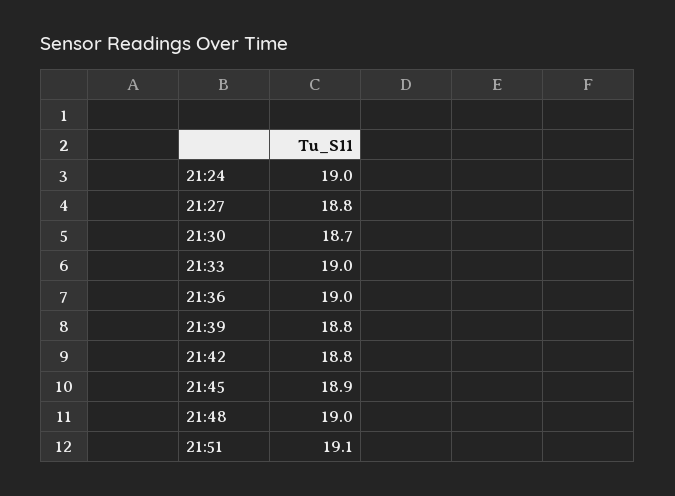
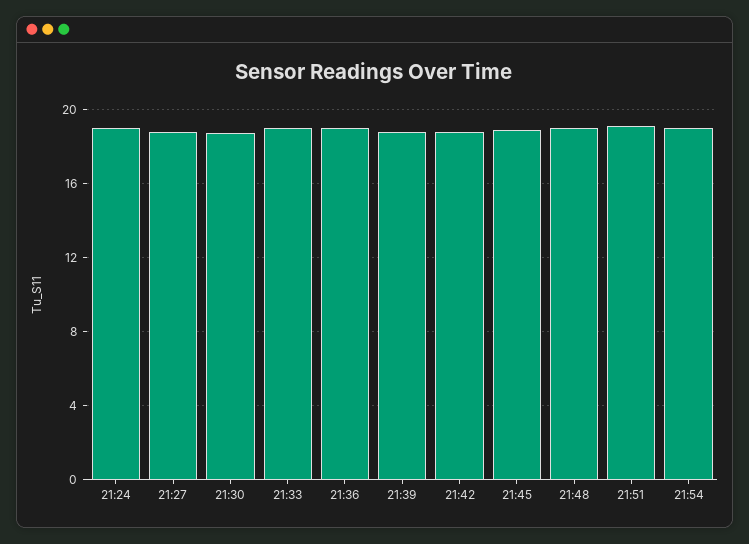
21:54: none -> 19

